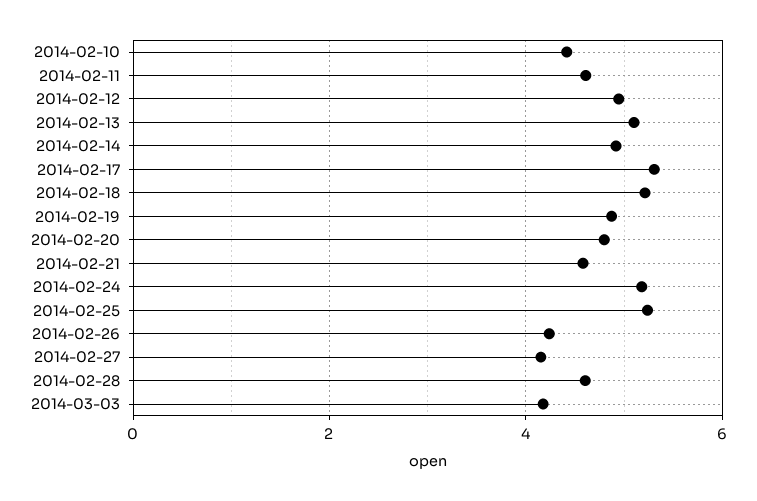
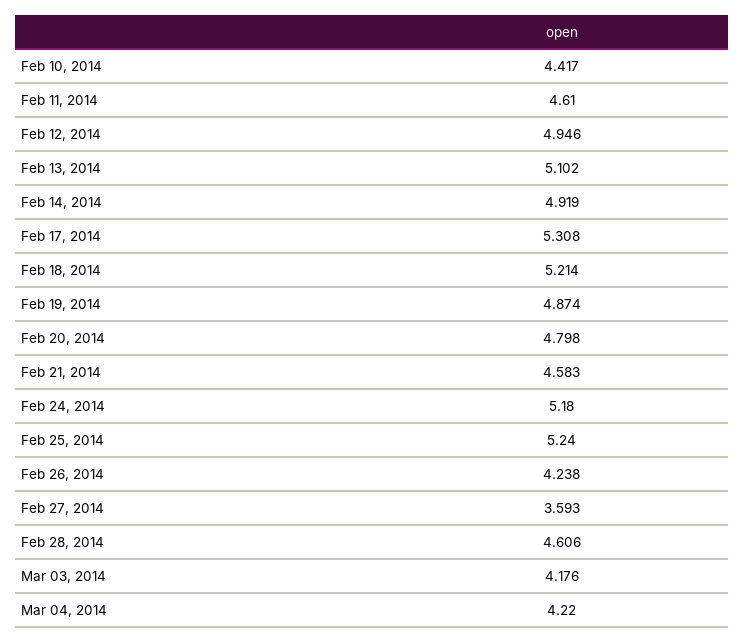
2014-02-27: 4.2 -> 3.593
Mar 04, 2014: none -> 4.22

